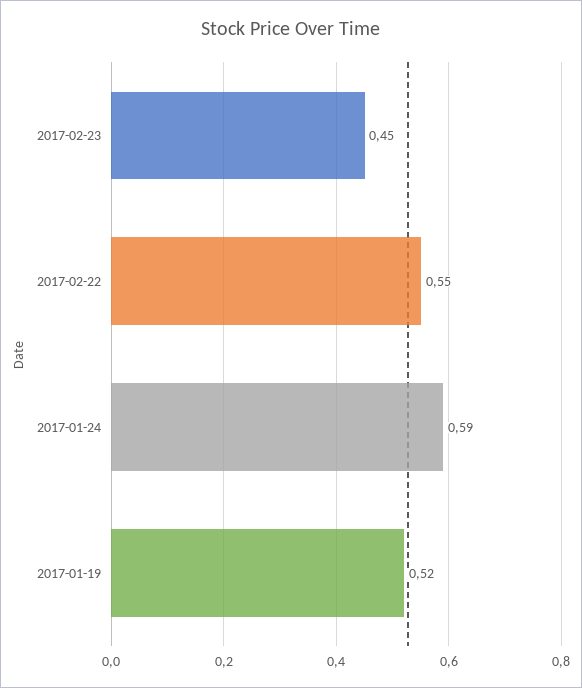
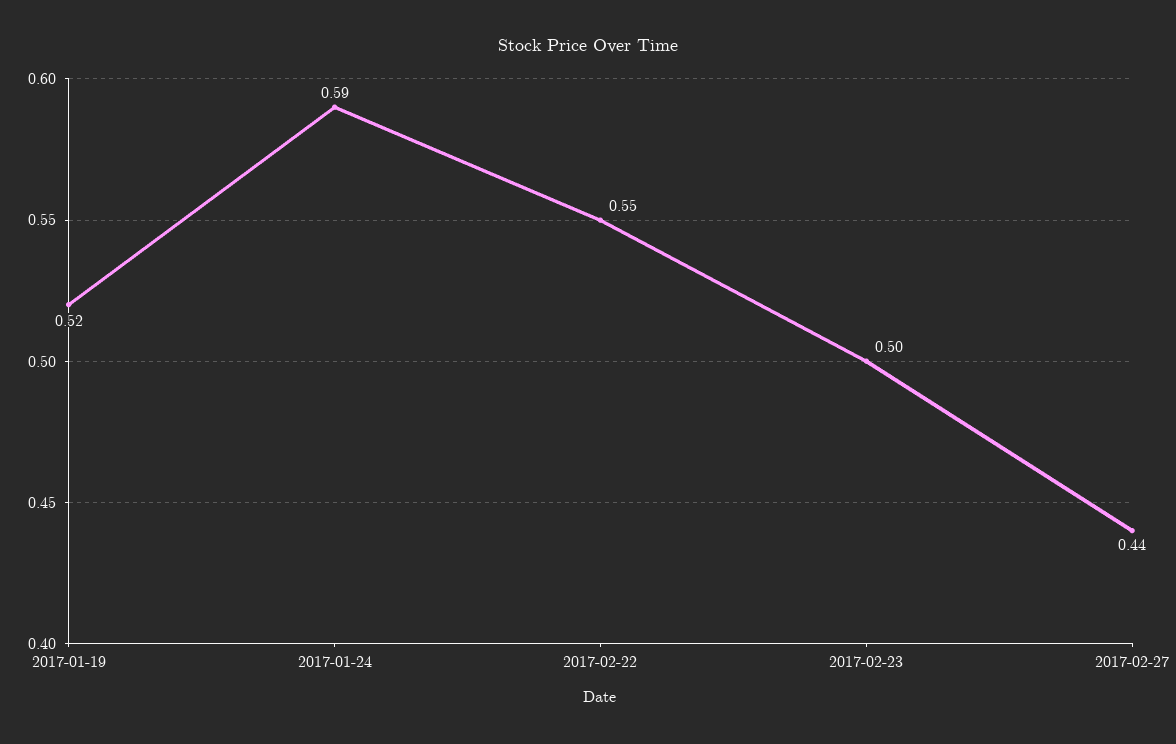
2017-02-23: 0.45 -> 0.5
2017-02-27: none -> 0.44

